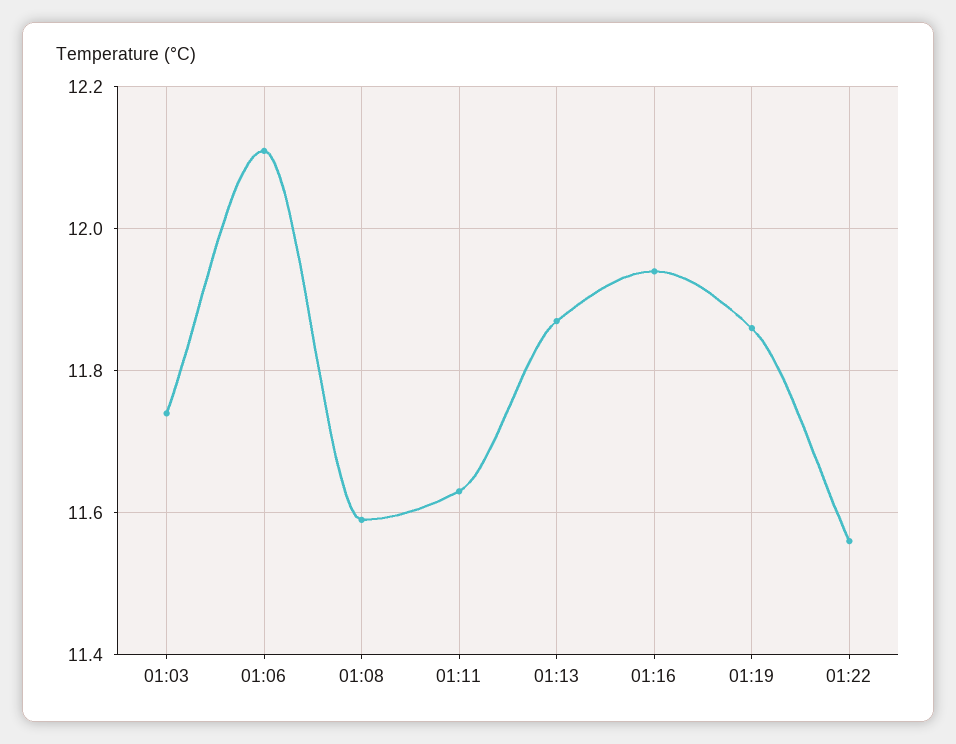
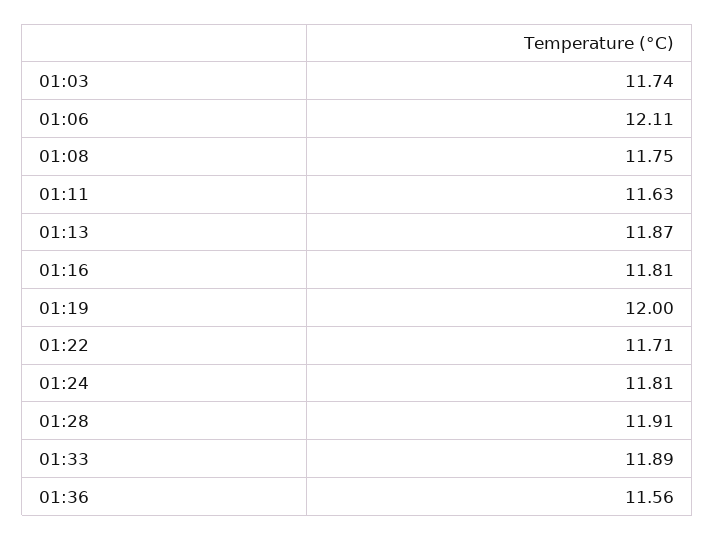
01:08: 11.6 -> 11.75
01:16: 11.95 -> 11.81
01:19: 11.85 -> 12
01:22: 11.55 -> 11.71
01:24: none -> 11.81
01:28: none -> 11.91
01:33: none -> 11.89
01:36: none -> 11.56

